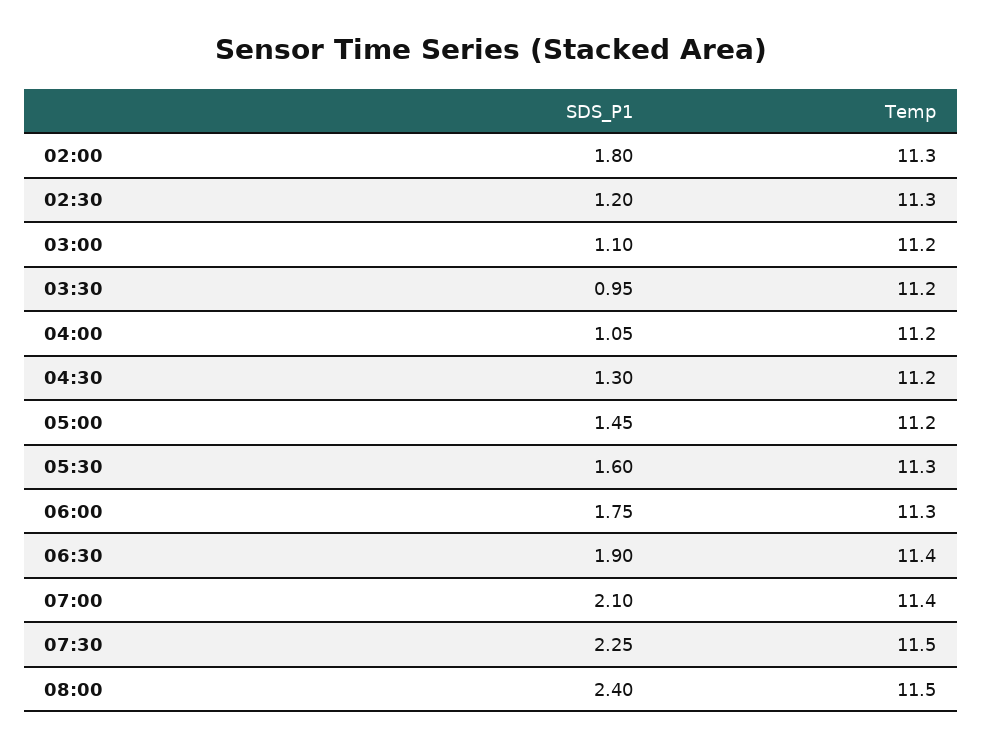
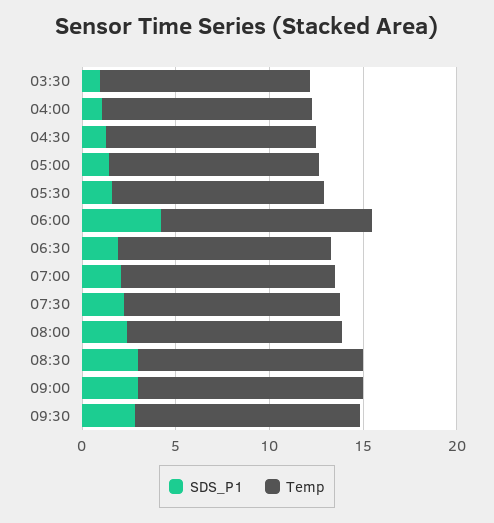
SDS_P1, 02:00: 1.8 -> none
Temp, 02:00: 11.3 -> none
SDS_P1, 02:30: 1.2 -> none
Temp, 02:30: 11.3 -> none
SDS_P1, 03:00: 1.1 -> none
Temp, 03:00: 11.2 -> none
SDS_P1, 06:00: 1.75 -> 4
SDS_P1, 08:30: none -> 3
Temp, 08:30: none -> 12
SDS_P1, 09:00: none -> 3
Temp, 09:00: none -> 12
SDS_P1, 09:30: none -> 3
Temp, 09:30: none -> 12

